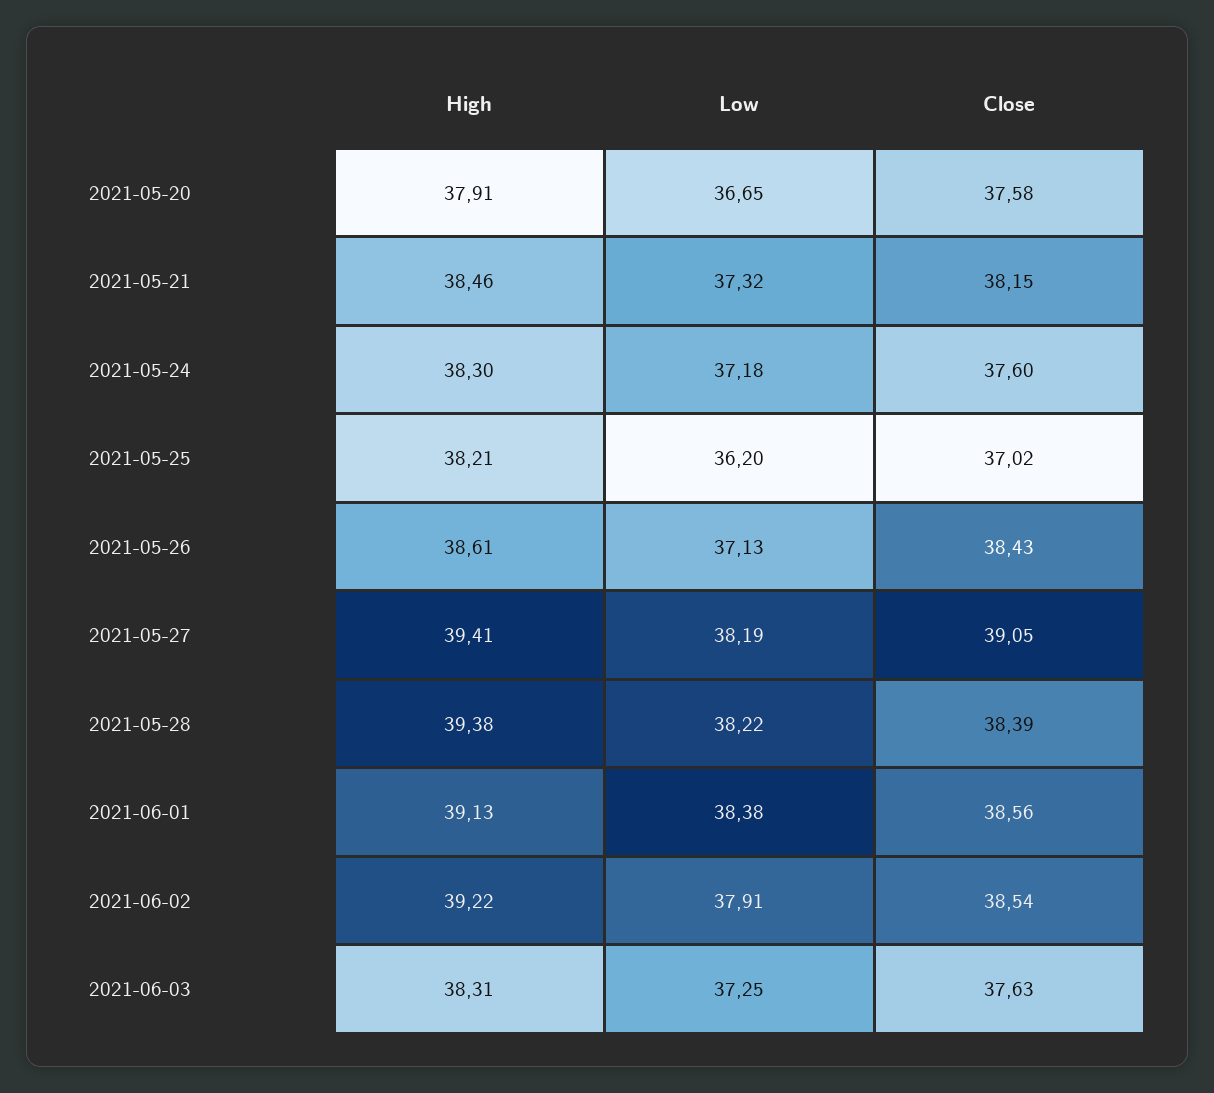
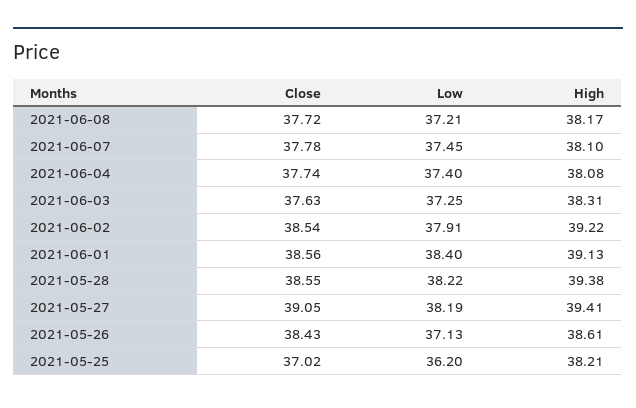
High, 2021-05-20: 37.91 -> none
Low, 2021-05-20: 36.65 -> none
Close, 2021-05-20: 37.58 -> none
High, 2021-05-21: 38.46 -> none
Low, 2021-05-21: 37.32 -> none
Close, 2021-05-21: 38.15 -> none
High, 2021-05-24: 38.3 -> none
Low, 2021-05-24: 37.18 -> none
Close, 2021-05-24: 37.6 -> none
Close, 2021-05-28: 38.39 -> 38.55
Low, 2021-06-01: 38.38 -> 38.4
Close, 2021-06-08: none -> 37.72
Low, 2021-06-08: none -> 37.21
High, 2021-06-08: none -> 38.17
Close, 2021-06-07: none -> 37.78
Low, 2021-06-07: none -> 37.45
High, 2021-06-07: none -> 38.1
Close, 2021-06-04: none -> 37.74
Low, 2021-06-04: none -> 37.4
High, 2021-06-04: none -> 38.08

